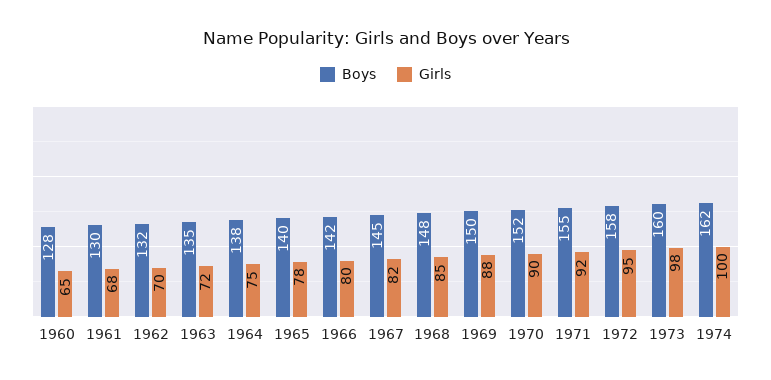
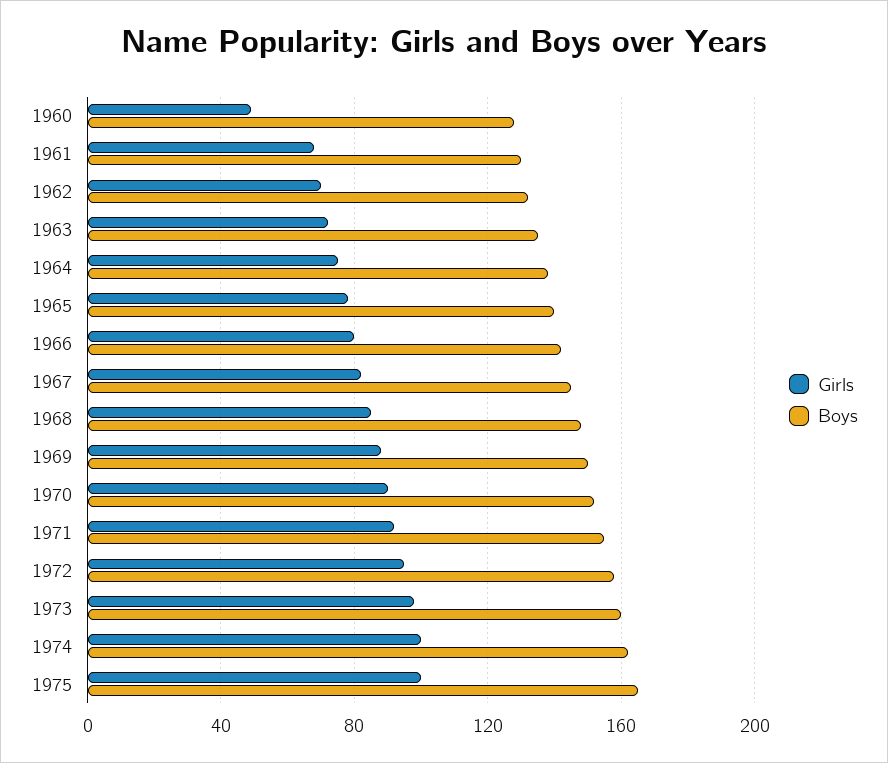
Girls, 1960: 65 -> 50
Girls, 1975: none -> 100
Boys, 1975: none -> 165

